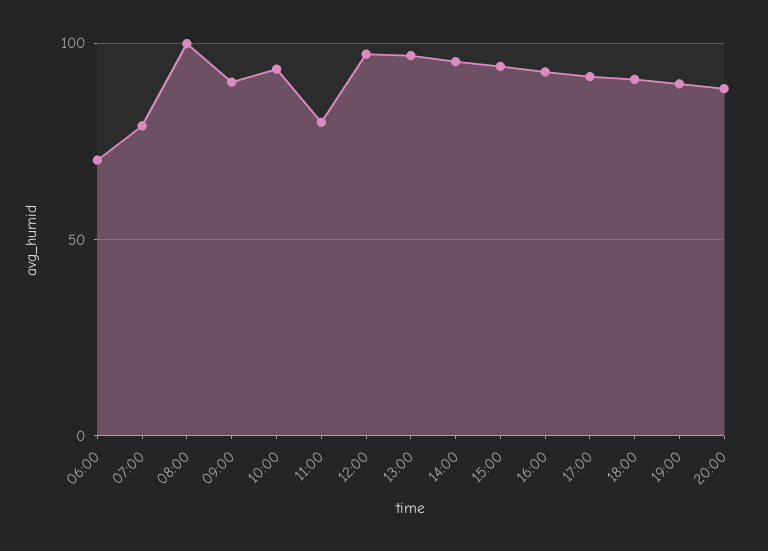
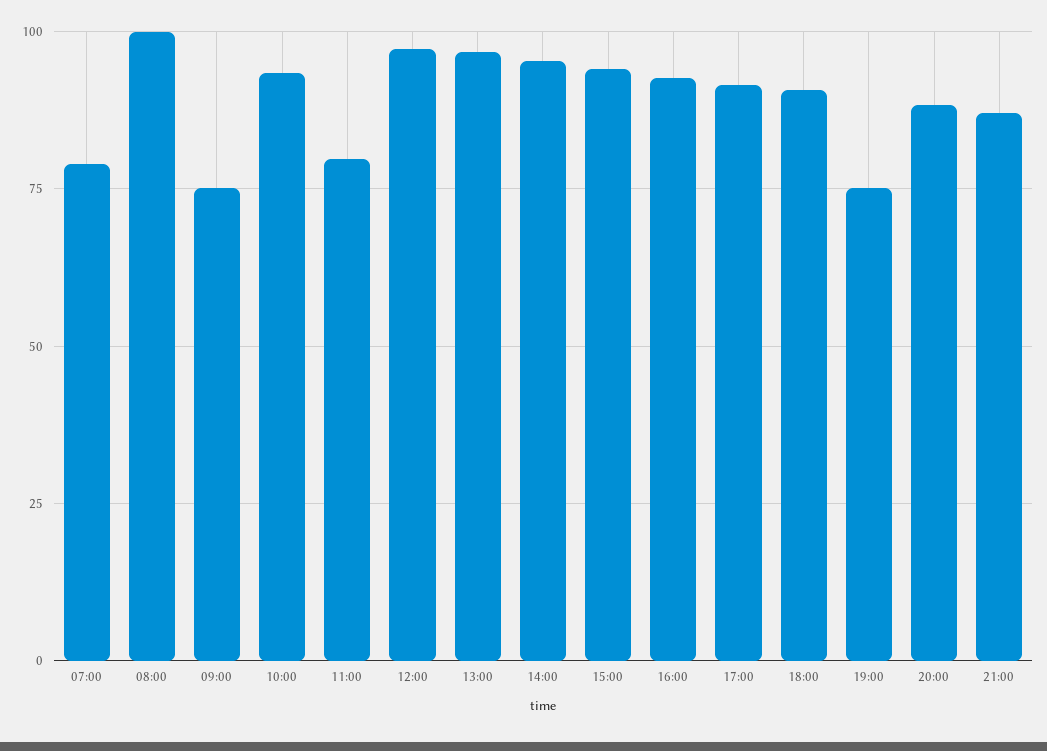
06:00: 70 -> none
09:00: 90 -> 75
19:00: 90 -> 75
21:00: none -> 87.5

